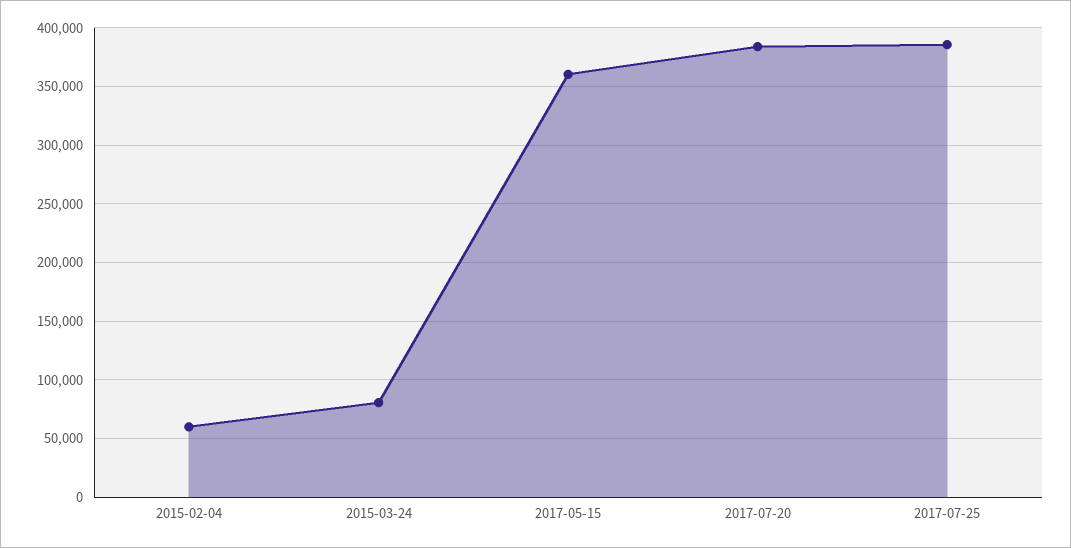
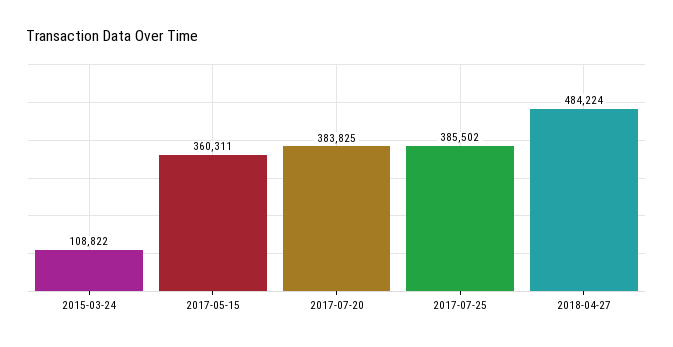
2015-02-04: 60000 -> none
2015-03-24: 80000 -> 108822
2018-04-27: none -> 484224

